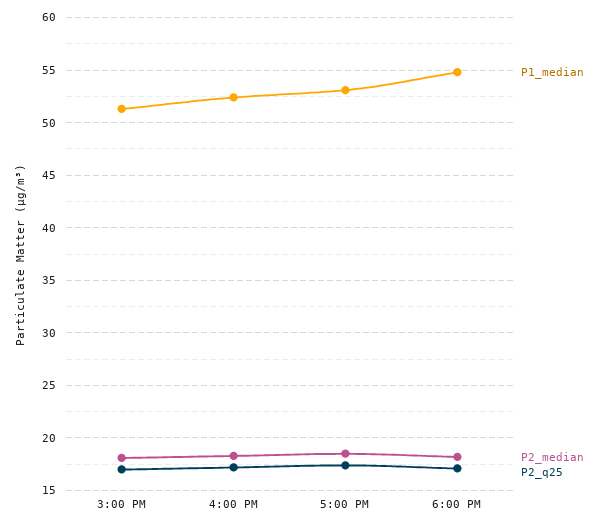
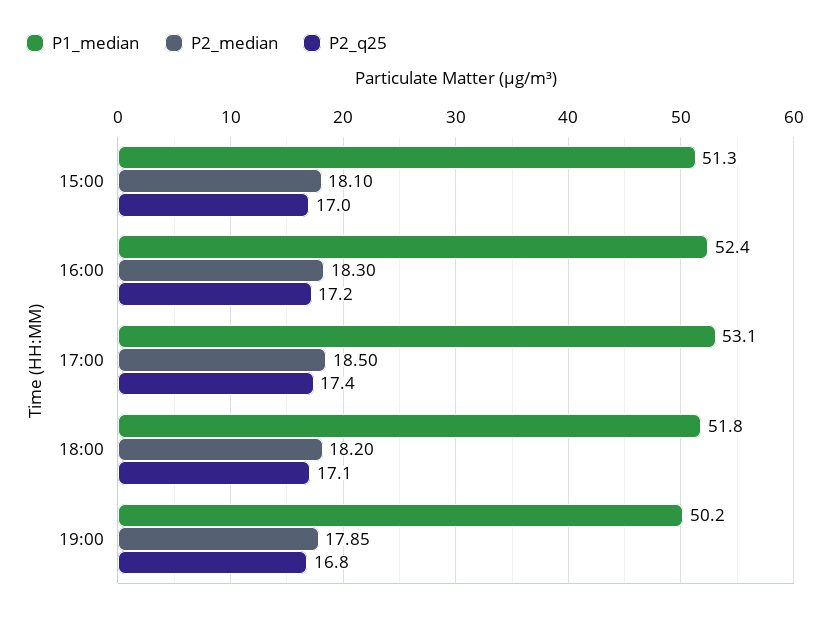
P1_median, 6:00 PM: 55 -> 51.8
P1_median, 19:00: none -> 50.2
P2_median, 19:00: none -> 17.85
P2_q25, 19:00: none -> 16.8

